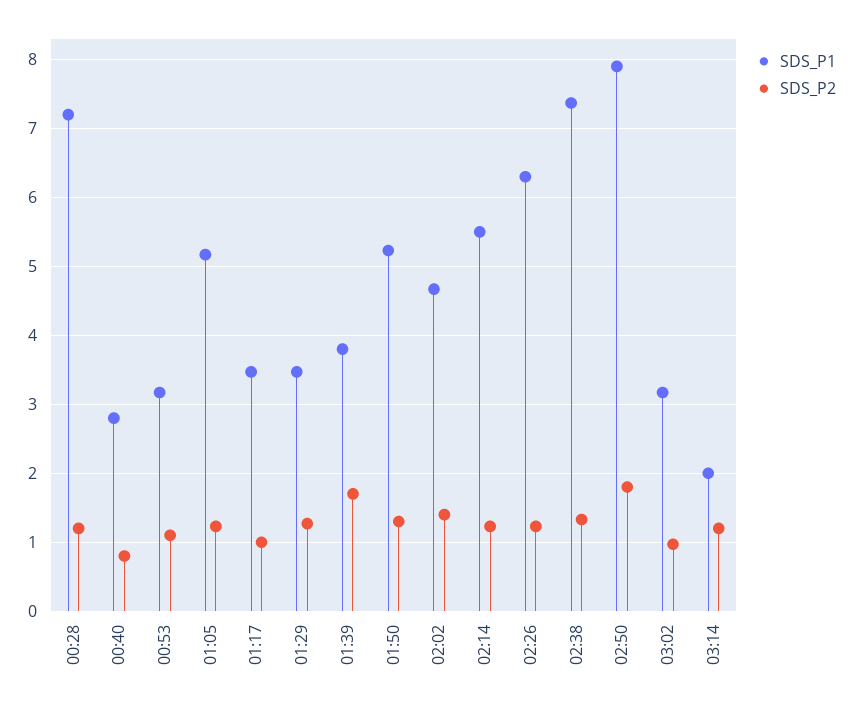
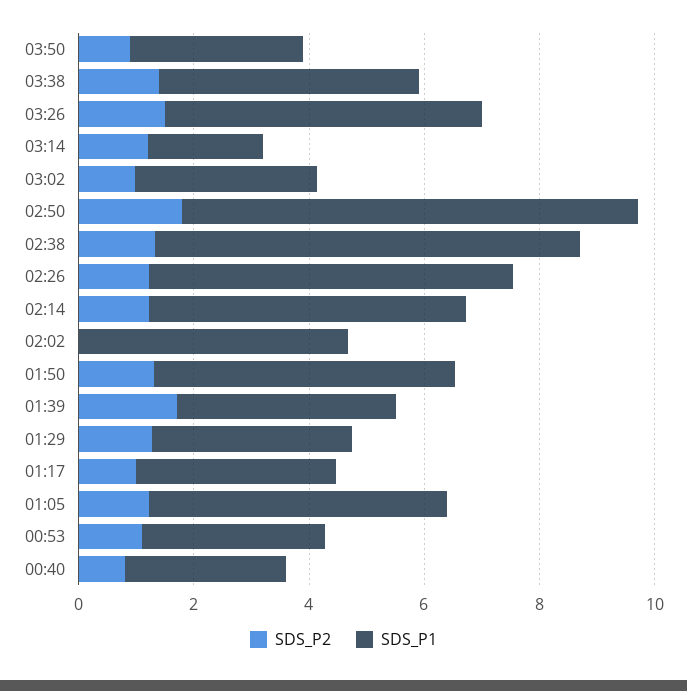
SDS_P1, 00:28: 7.2 -> none
SDS_P2, 00:28: 1.2 -> none
SDS_P2, 02:02: 1.4 -> 0
SDS_P2, 03:50: none -> 1
SDS_P1, 03:50: none -> 3
SDS_P2, 03:38: none -> 1.5
SDS_P1, 03:38: none -> 4.5
SDS_P2, 03:26: none -> 1.5
SDS_P1, 03:26: none -> 5.5

